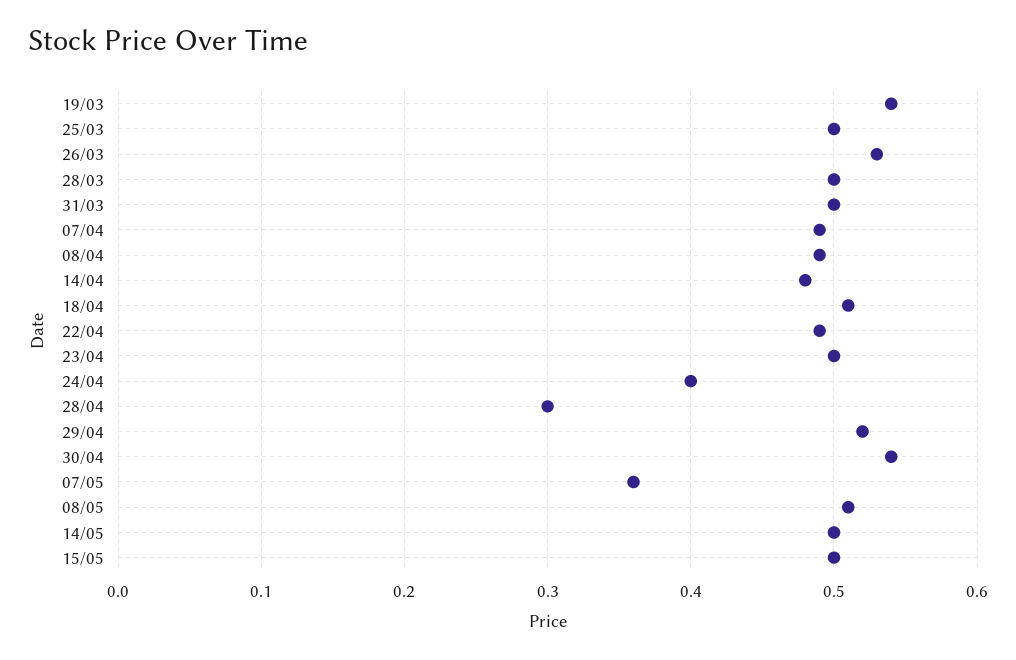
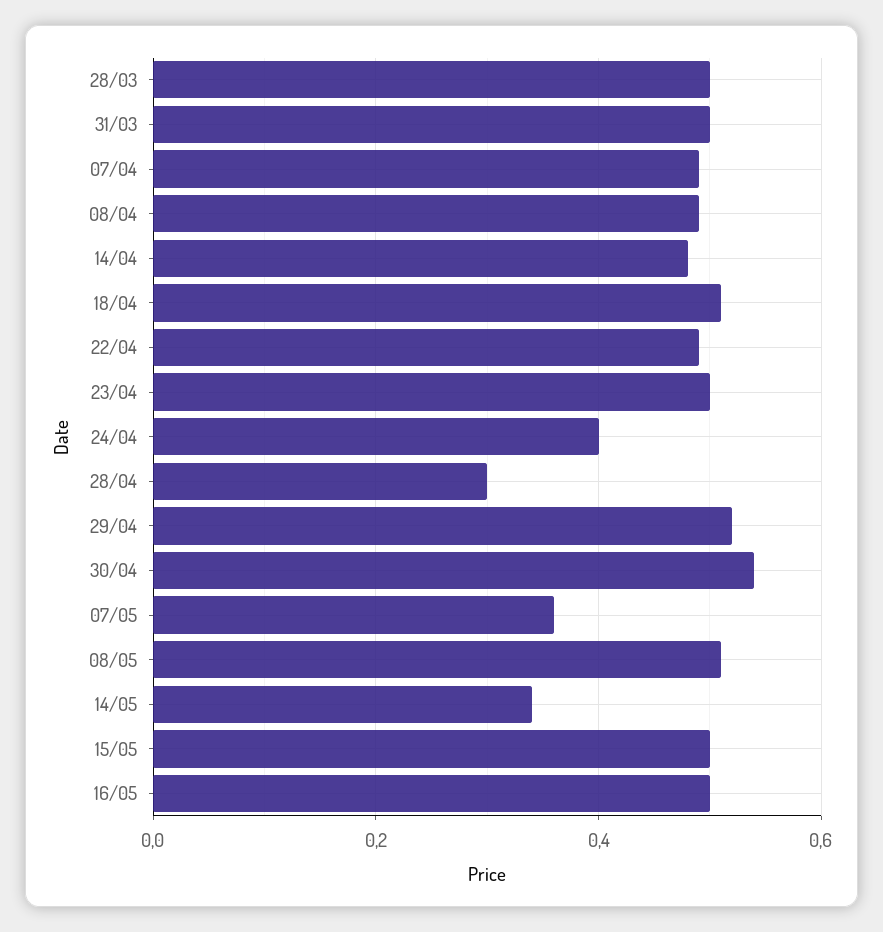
19/03: 0.54 -> none
25/03: 0.5 -> none
26/03: 0.53 -> none
14/05: 0.5 -> 0.35
16/05: none -> 0.5

